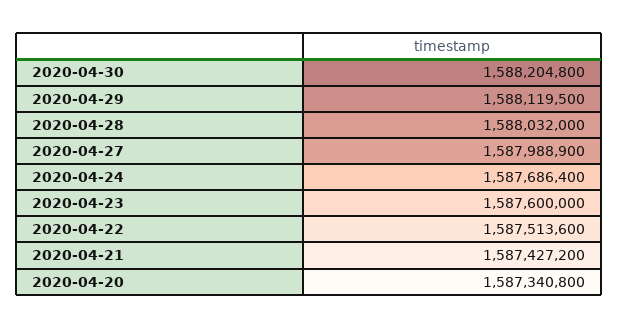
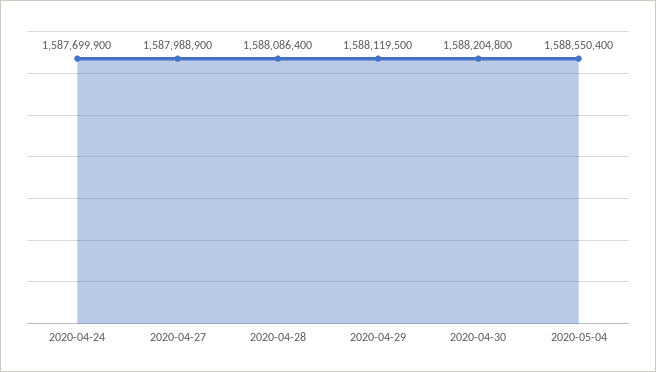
2020-04-28: 1588032000 -> 1588086400
2020-04-24: 1587686400 -> 1587699900
2020-04-23: 1587600000 -> none
2020-04-22: 1587513600 -> none
2020-04-21: 1587427200 -> none
2020-04-20: 1587340800 -> none
2020-05-04: none -> 1588550400

